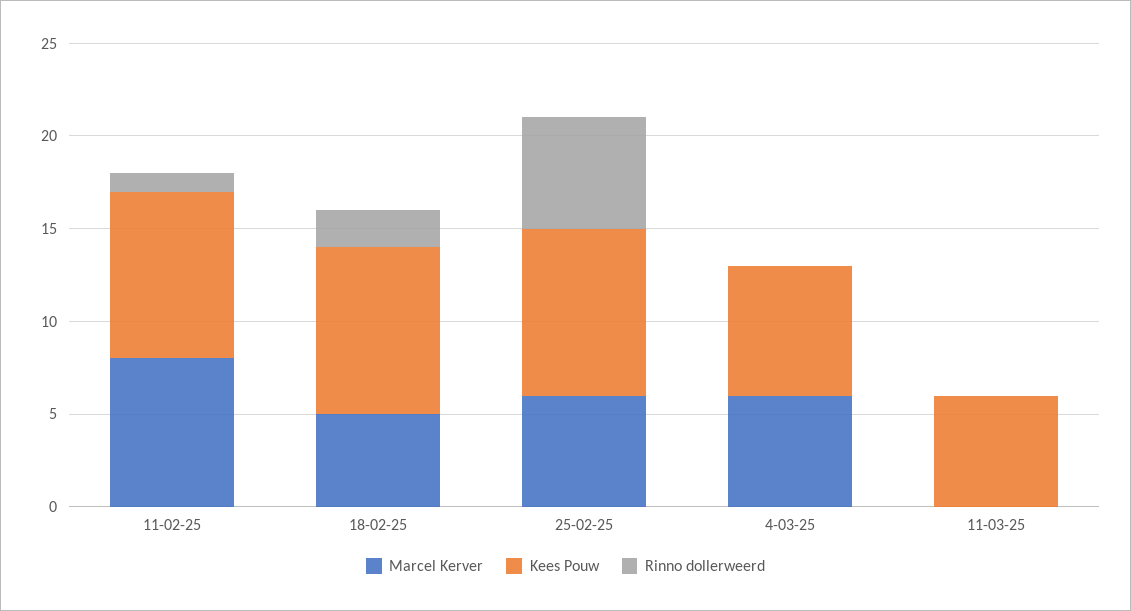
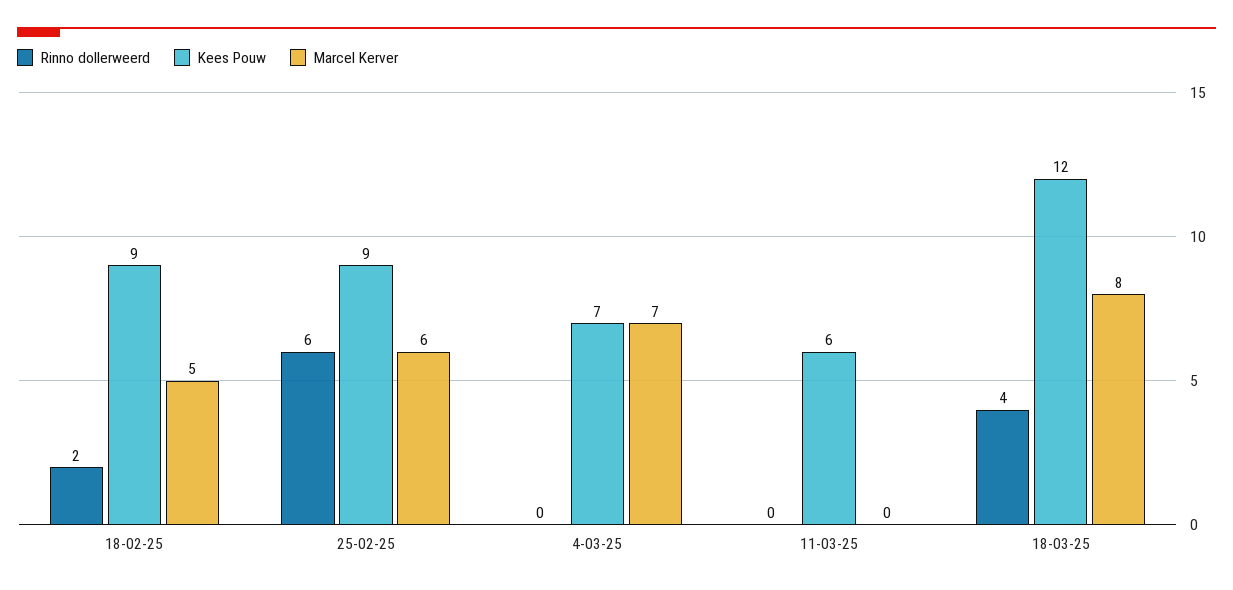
Marcel Kerver, 11-02-25: 8 -> none
Kees Pouw, 11-02-25: 9 -> none
Rinno dollerweerd, 11-02-25: 1 -> none
Marcel Kerver, 4-03-25: 6 -> 7
Rinno dollerweerd, 18-03-25: none -> 4
Kees Pouw, 18-03-25: none -> 12
Marcel Kerver, 18-03-25: none -> 8

